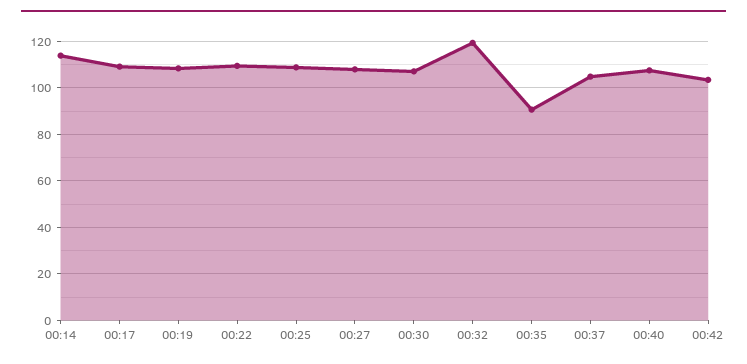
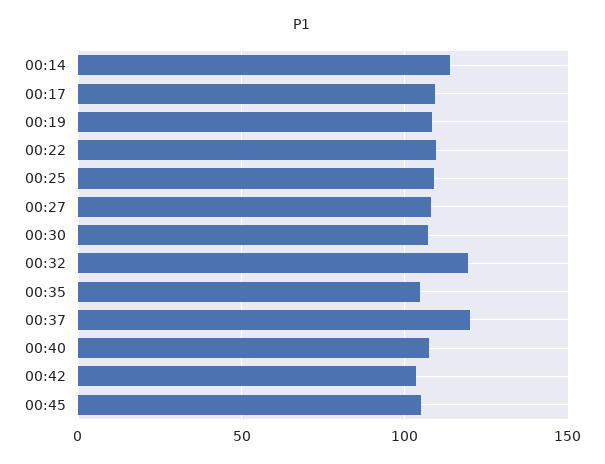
00:35: 90 -> 105
00:37: 105 -> 120
00:45: none -> 105

